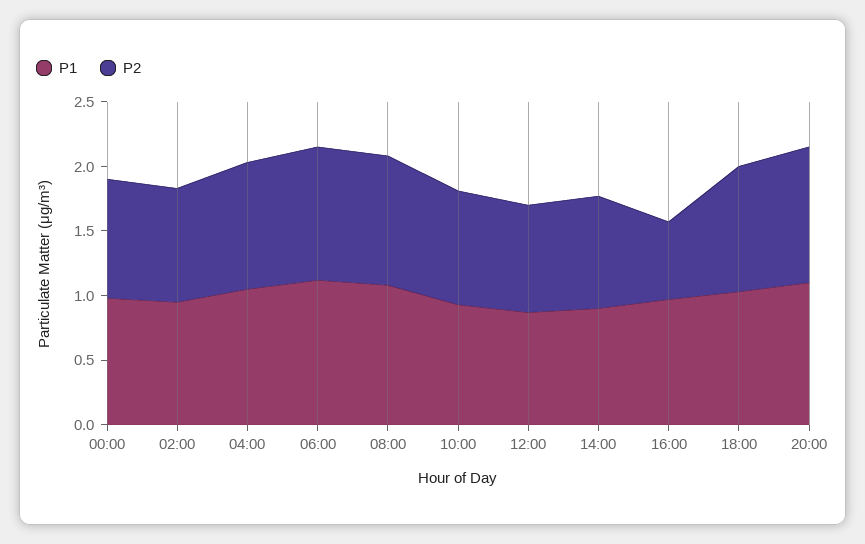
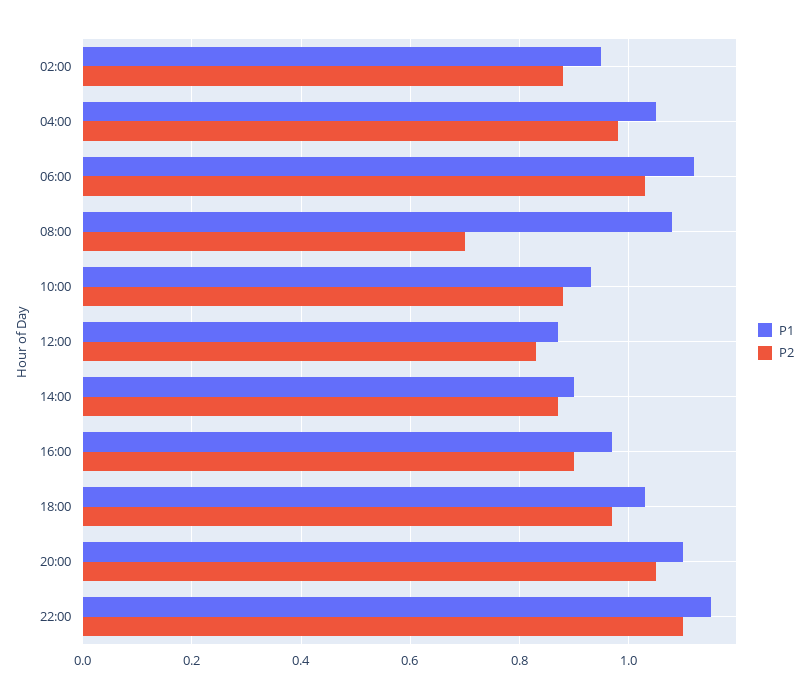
P1, 00:00: 1 -> none
P2, 00:00: 0.9 -> none
P2, 08:00: 1 -> 0.7
P2, 16:00: 0.6 -> 0.9
P1, 22:00: none -> 1.15
P2, 22:00: none -> 1.1

